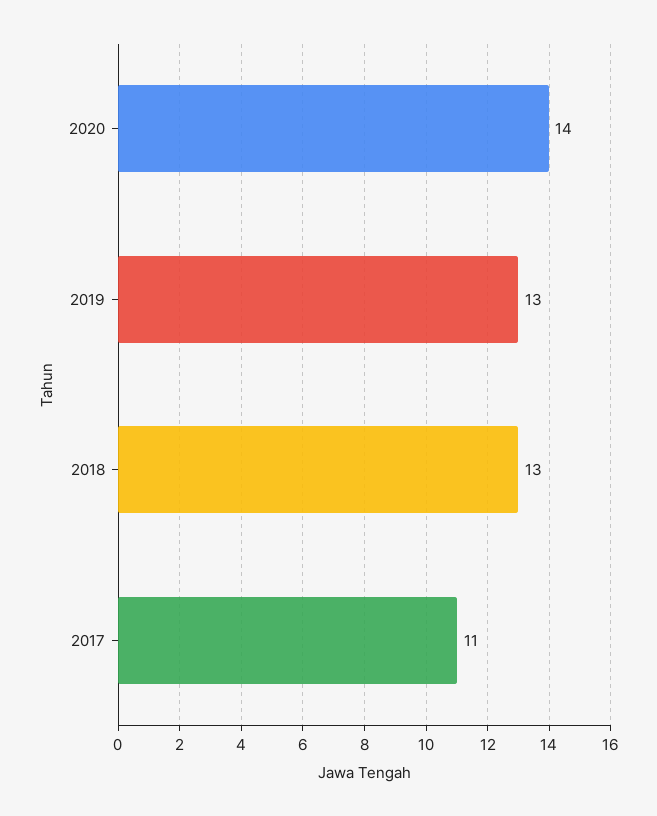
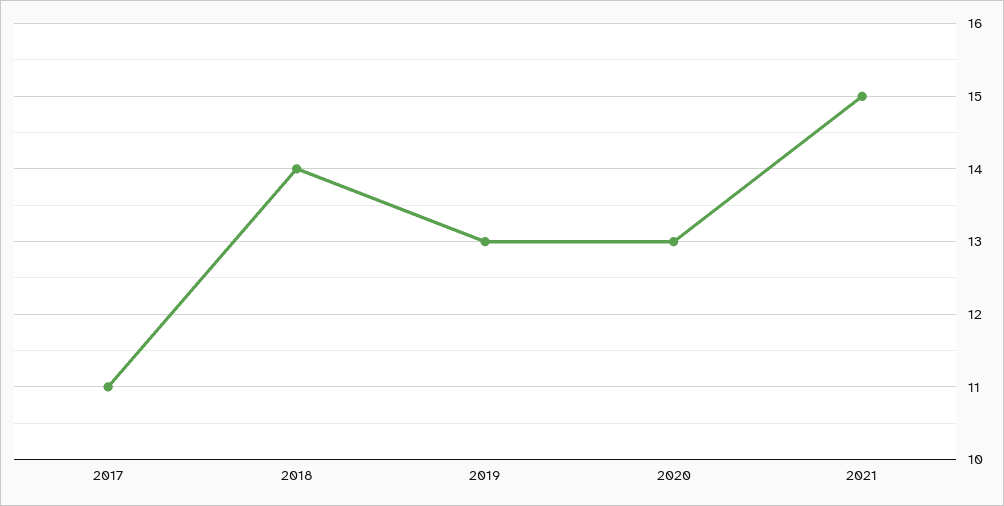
2020: 14 -> 13
2018: 13 -> 14
2021: none -> 15

